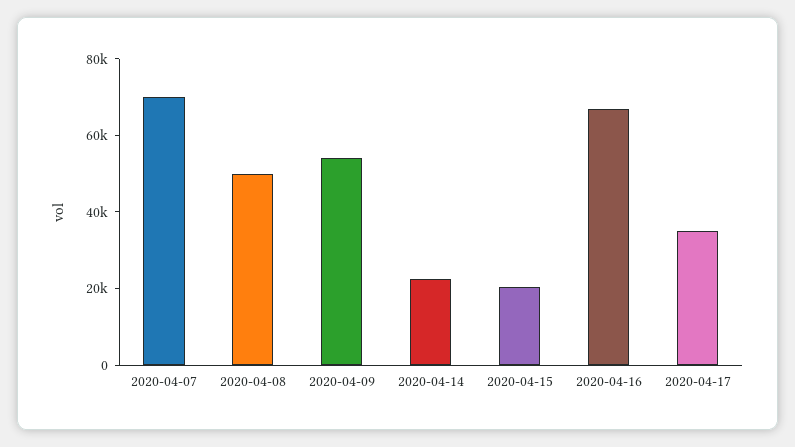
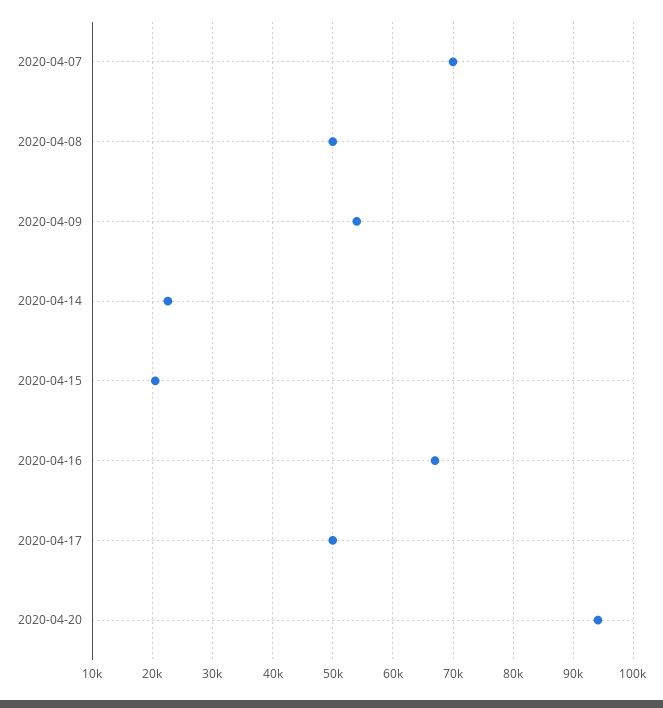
2020-04-17: 35000 -> 50000
2020-04-20: none -> 94000

